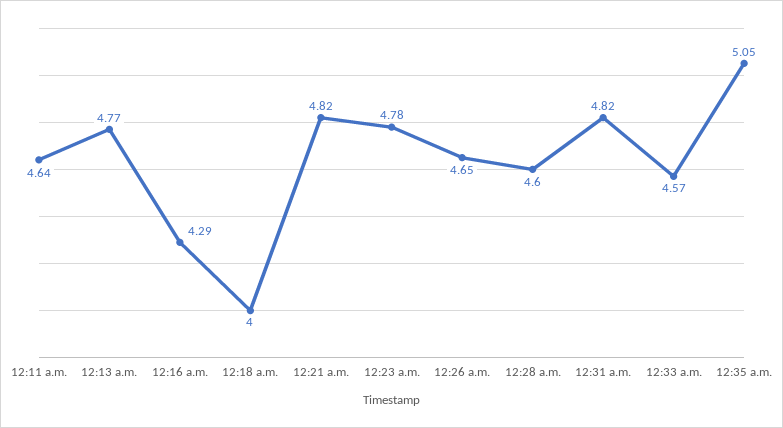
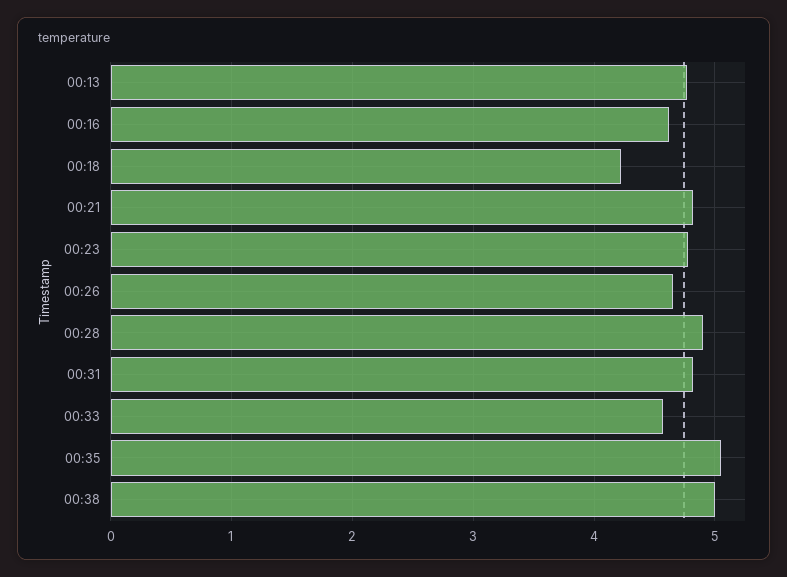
12:11 a.m.: 4.64 -> none
12:16 a.m.: 4.29 -> 4.6
12:18 a.m.: 4 -> 4.2
12:28 a.m.: 4.6 -> 4.9
00:38: none -> 5

